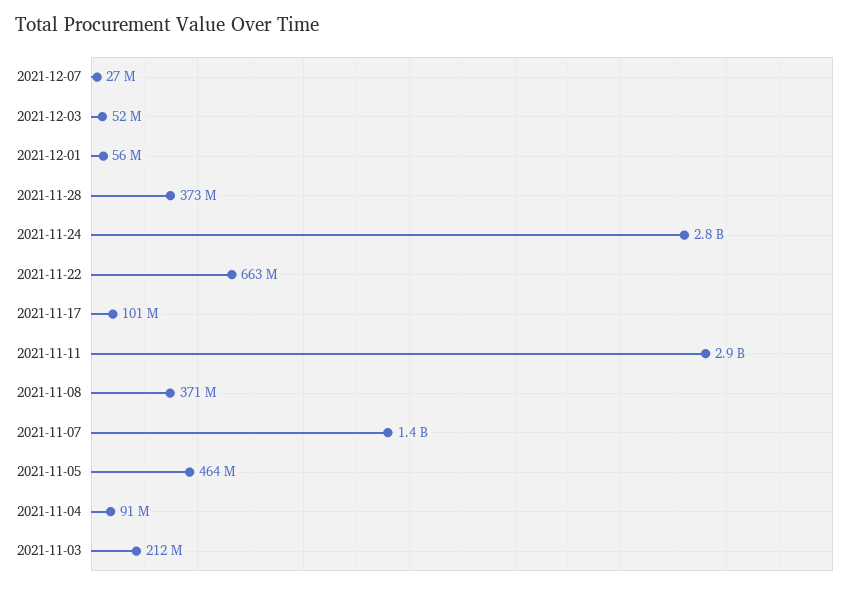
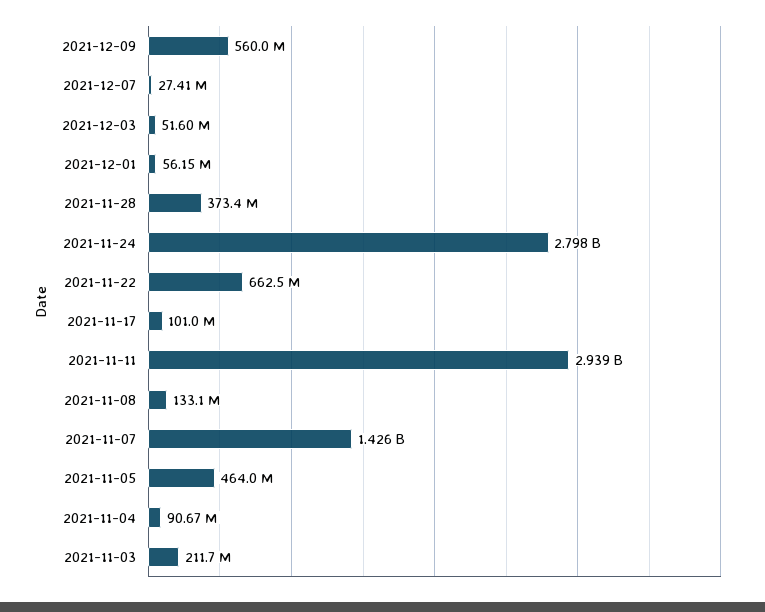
2021-11-08: 371000000 -> 133100000
2021-12-09: none -> 560000000

